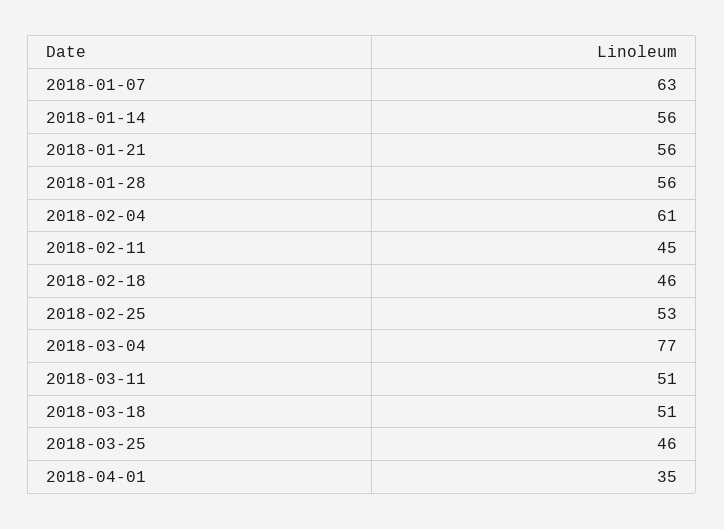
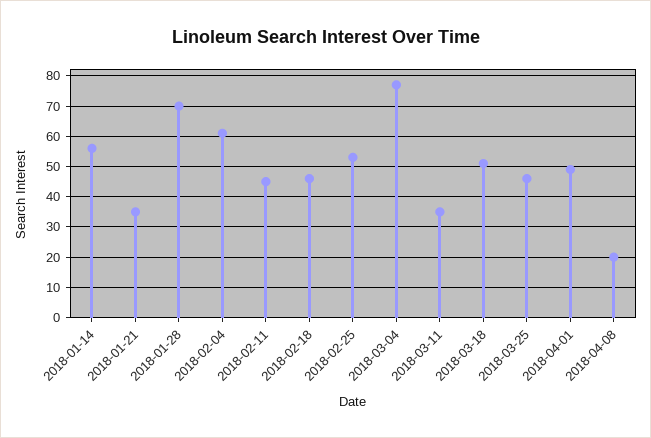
2018-01-07: 63 -> none
2018-01-21: 56 -> 35
2018-01-28: 56 -> 70
2018-03-11: 51 -> 35
2018-04-01: 35 -> 50
2018-04-08: none -> 20

